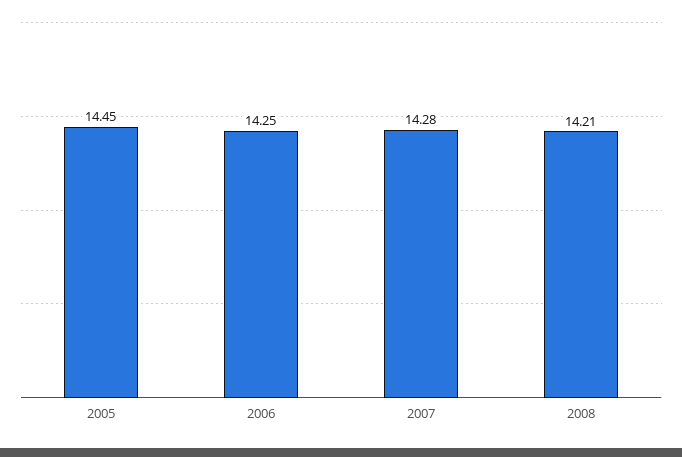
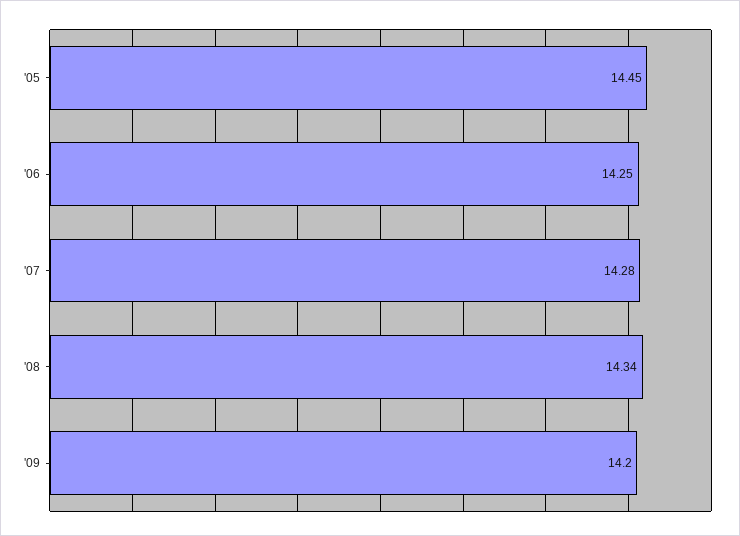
2008: 14.21 -> 14.34
'09: none -> 14.2

